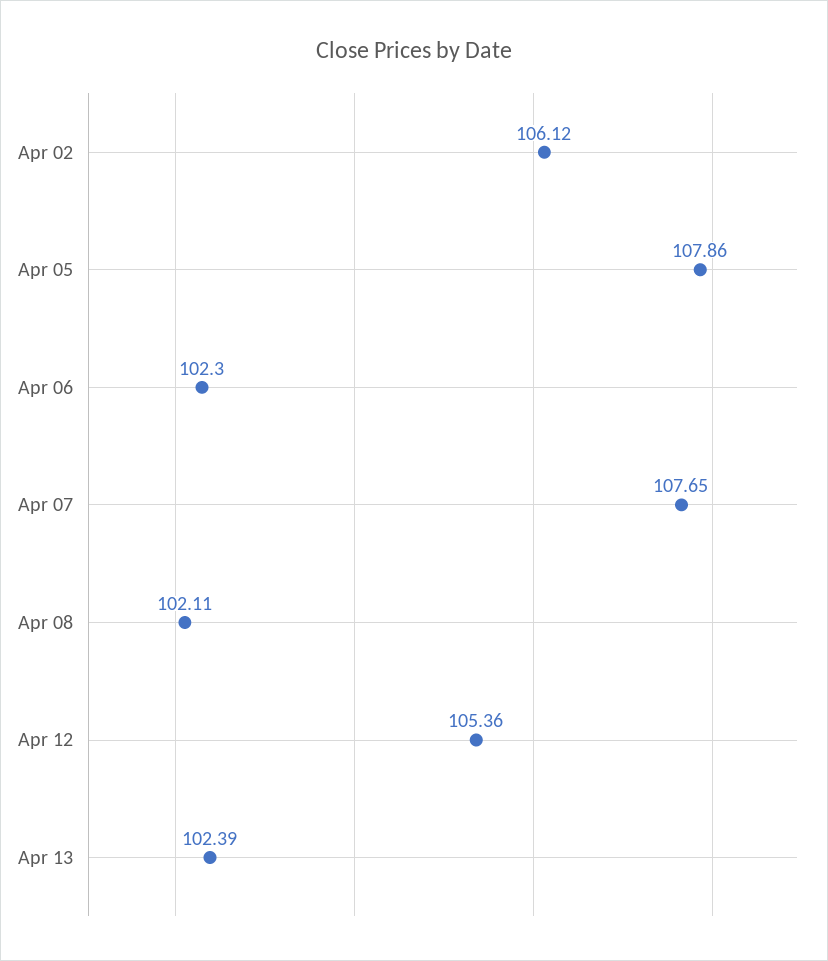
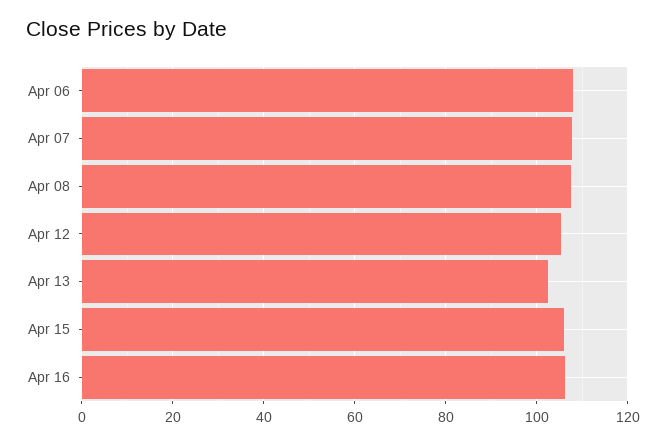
Apr 02: 106.12 -> none
Apr 05: 107.86 -> none
Apr 06: 102.3 -> 108
Apr 08: 102.11 -> 108
Apr 15: none -> 106
Apr 16: none -> 106

